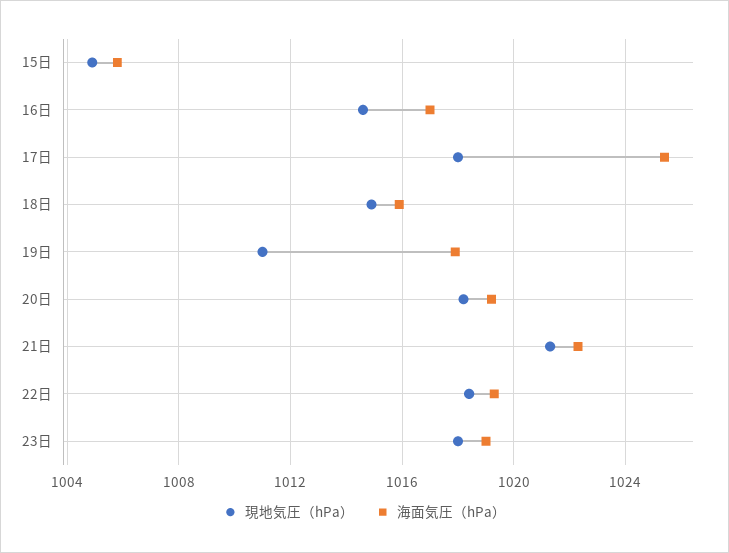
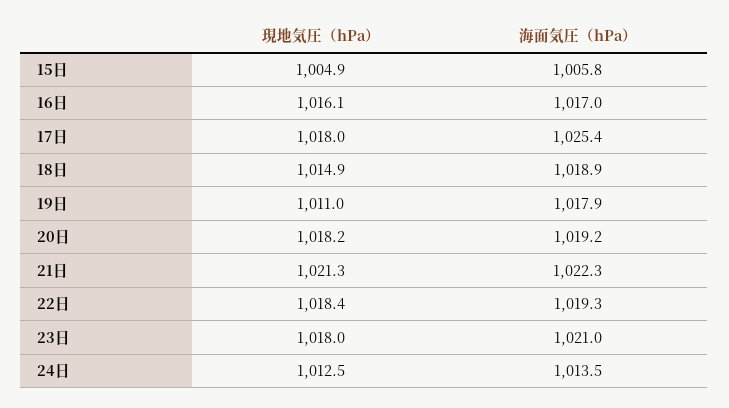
現地気圧（hPa）, 16日: 1014.5 -> 1016.1
海面気圧（hPa）, 18日: 1016 -> 1018.9
海面気圧（hPa）, 23日: 1019 -> 1021
現地気圧（hPa）, 24日: none -> 1012.5
海面気圧（hPa）, 24日: none -> 1013.5

